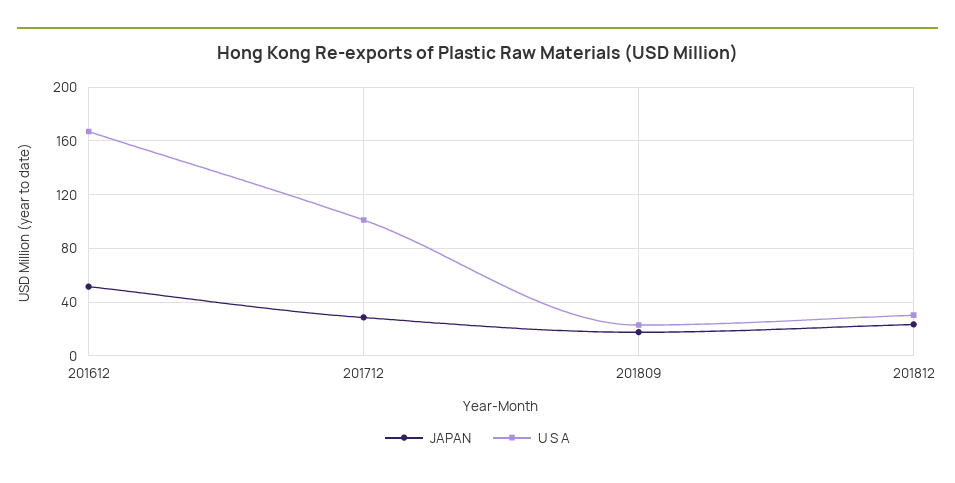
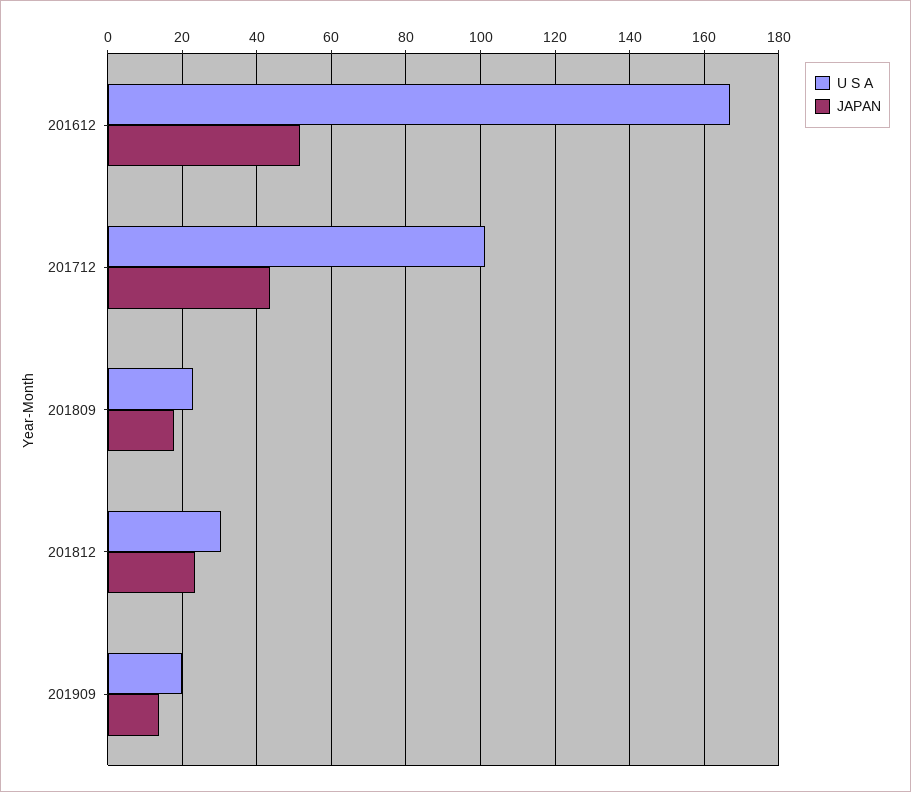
JAPAN, 201712: 30 -> 44
U S A, 201909: none -> 20
JAPAN, 201909: none -> 14

